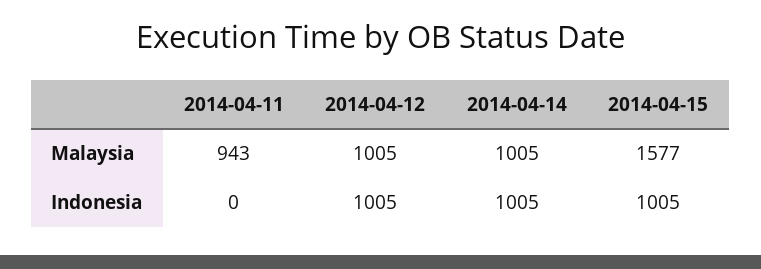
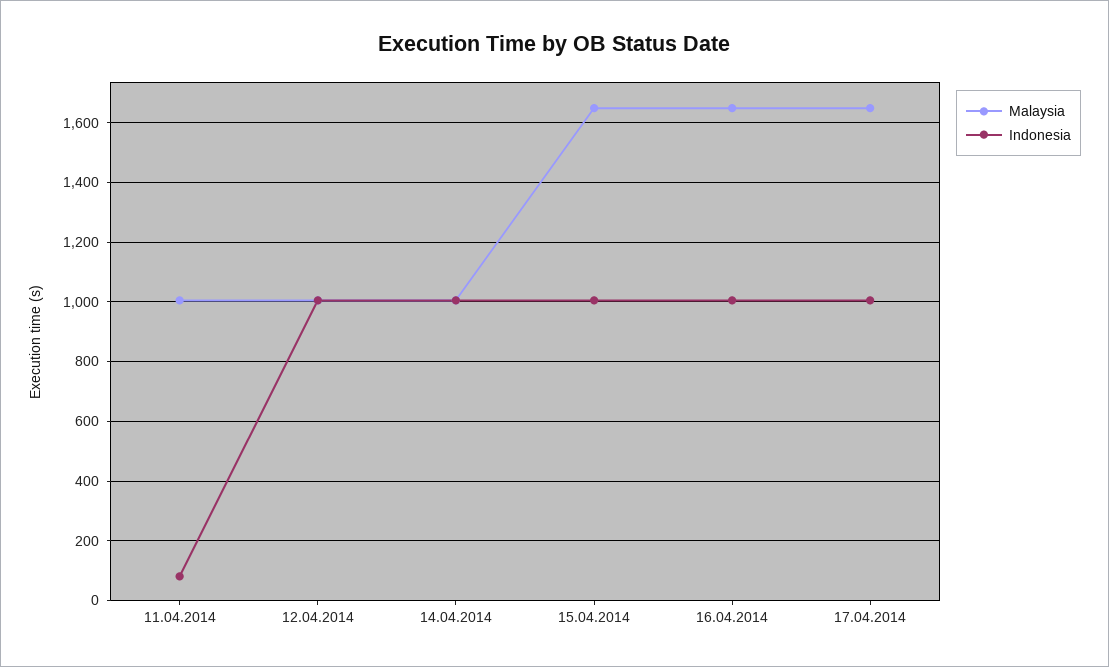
Malaysia, 2014-04-11: 943 -> 1000
Malaysia, 2014-04-15: 1577 -> 1650
Indonesia, 2014-04-11: 0 -> 75
Malaysia, 16.04.2014: none -> 1650
Indonesia, 16.04.2014: none -> 1000
Malaysia, 17.04.2014: none -> 1650
Indonesia, 17.04.2014: none -> 1000

